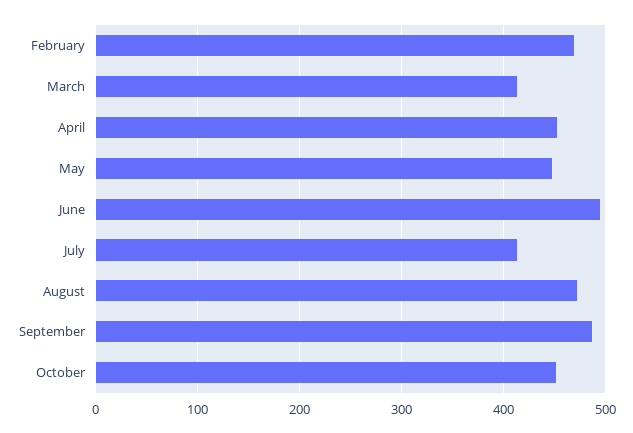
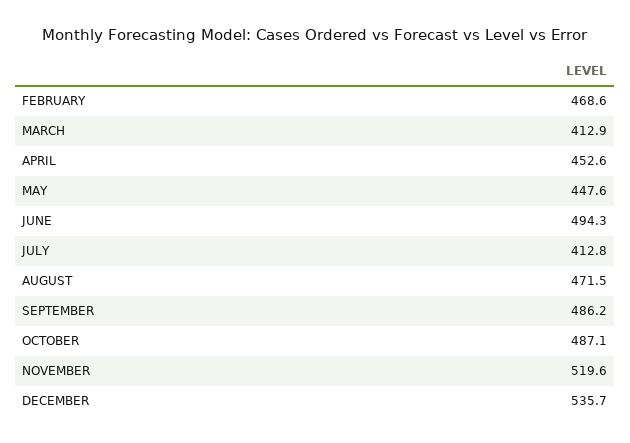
October: 450 -> 487.1
NOVEMBER: none -> 519.6
DECEMBER: none -> 535.7

